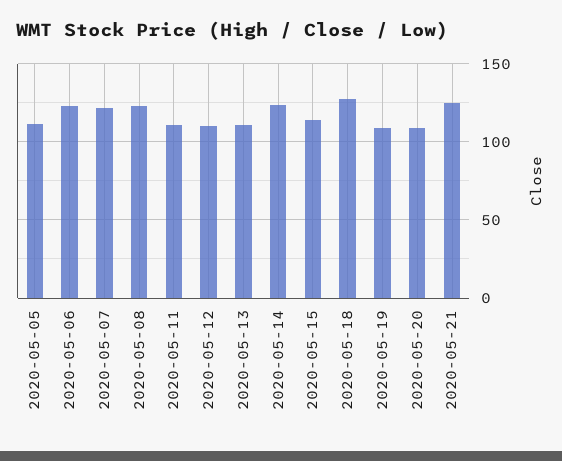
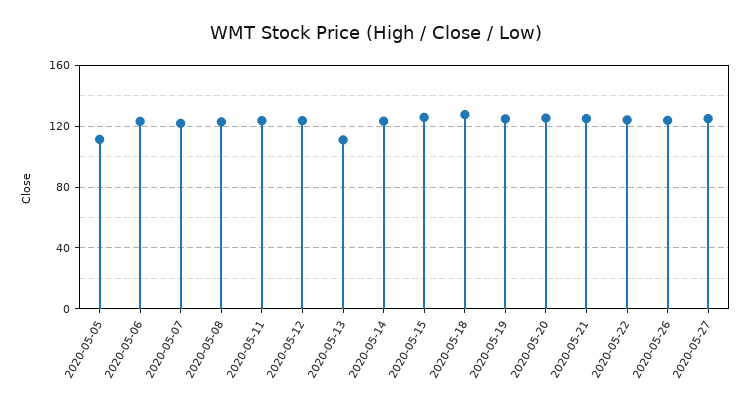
2020-05-11: 110 -> 125
2020-05-12: 110 -> 125
2020-05-15: 115 -> 125
2020-05-19: 110 -> 125
2020-05-20: 110 -> 125
2020-05-22: none -> 125
2020-05-26: none -> 125
2020-05-27: none -> 125

